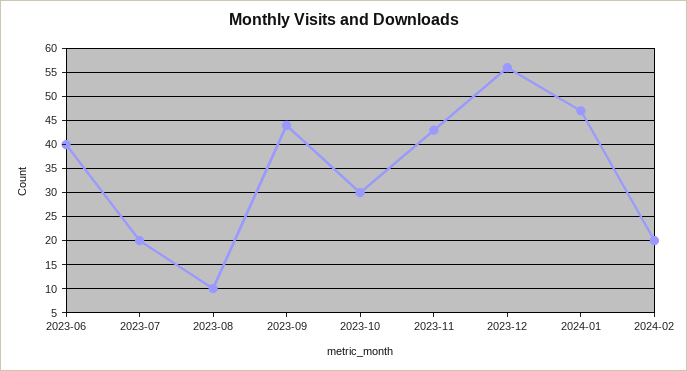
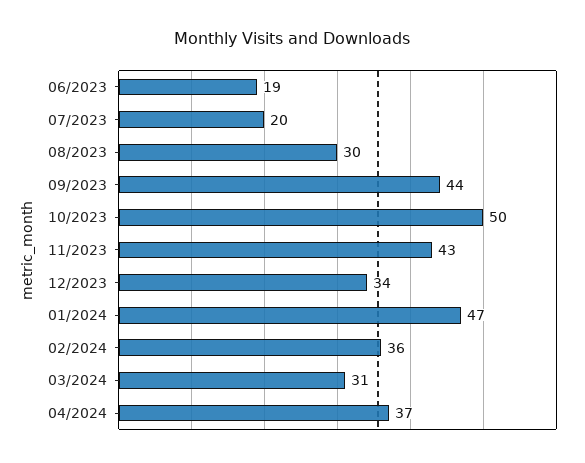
2023-06: 40 -> 19
2023-08: 10 -> 30
2023-10: 30 -> 50
2023-12: 55 -> 34
2024-02: 20 -> 36
03/2024: none -> 31
04/2024: none -> 37

